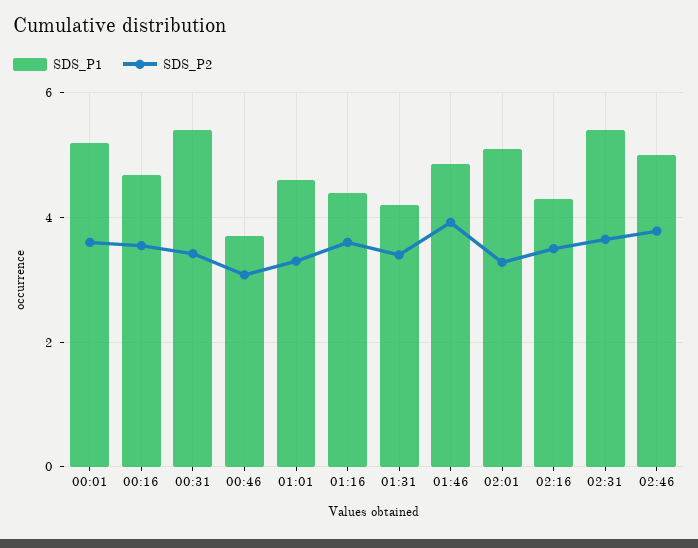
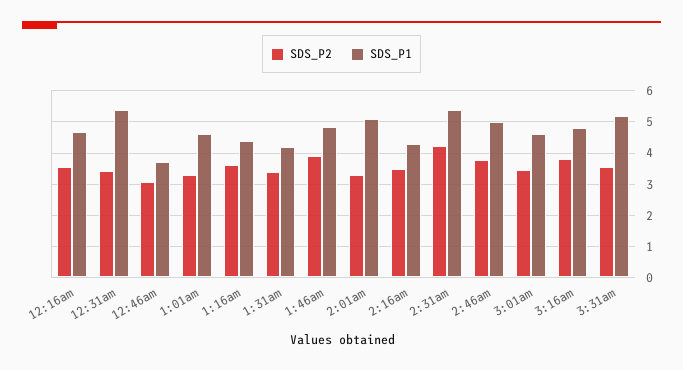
SDS_P1, 00:01: 5.2 -> none
SDS_P2, 00:01: 3.6 -> none
SDS_P2, 02:31: 3.6 -> 4.2
SDS_P2, 3:01am: none -> 3.4
SDS_P1, 3:01am: none -> 4.6
SDS_P2, 3:16am: none -> 3.8
SDS_P1, 3:16am: none -> 4.8
SDS_P2, 3:31am: none -> 3.6
SDS_P1, 3:31am: none -> 5.2

